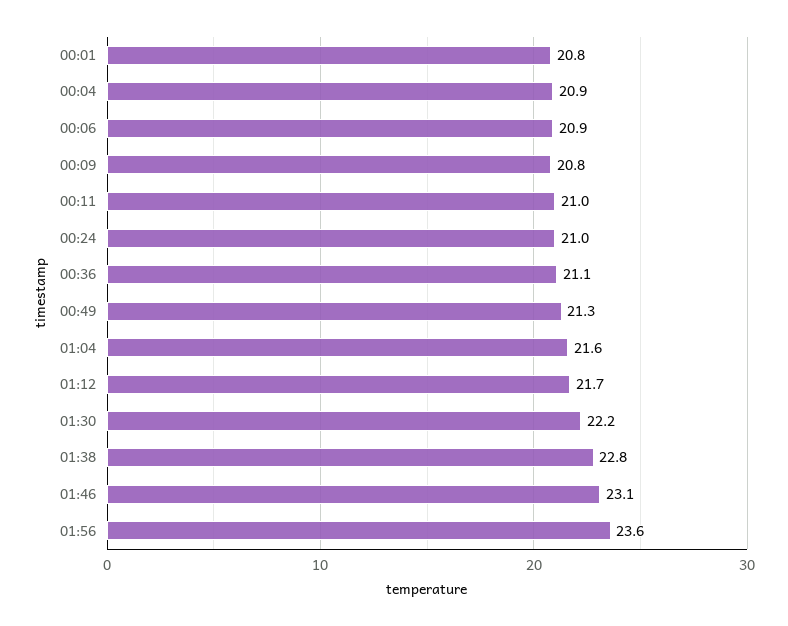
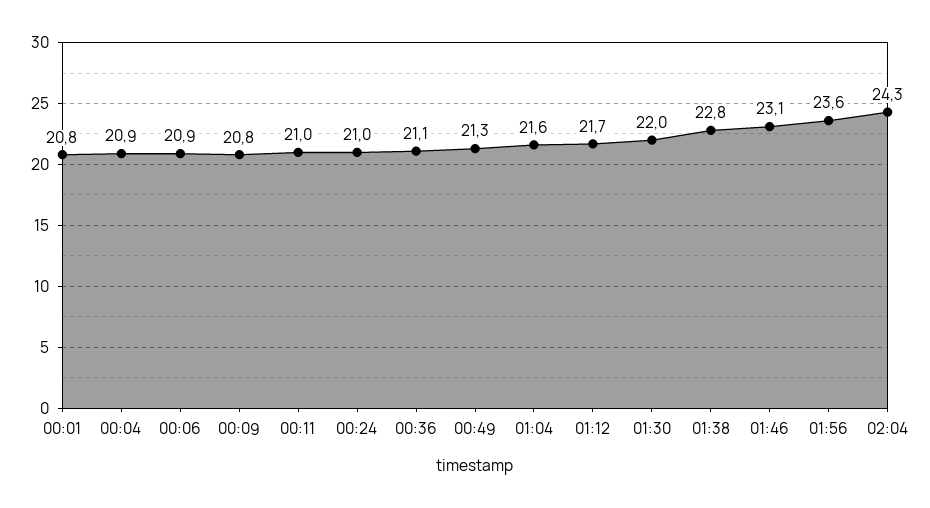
01:30: 22.2 -> 22
02:04: none -> 24.3

